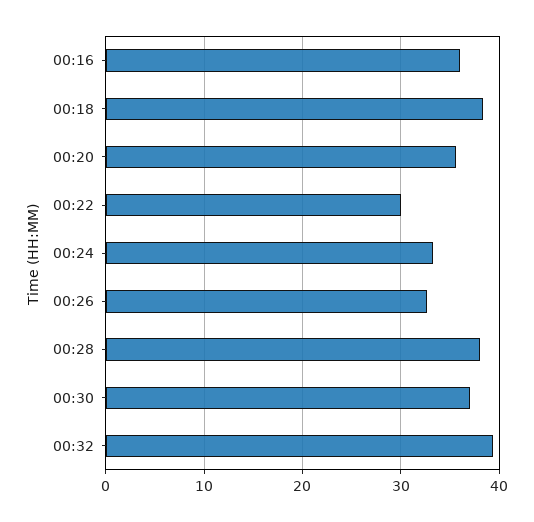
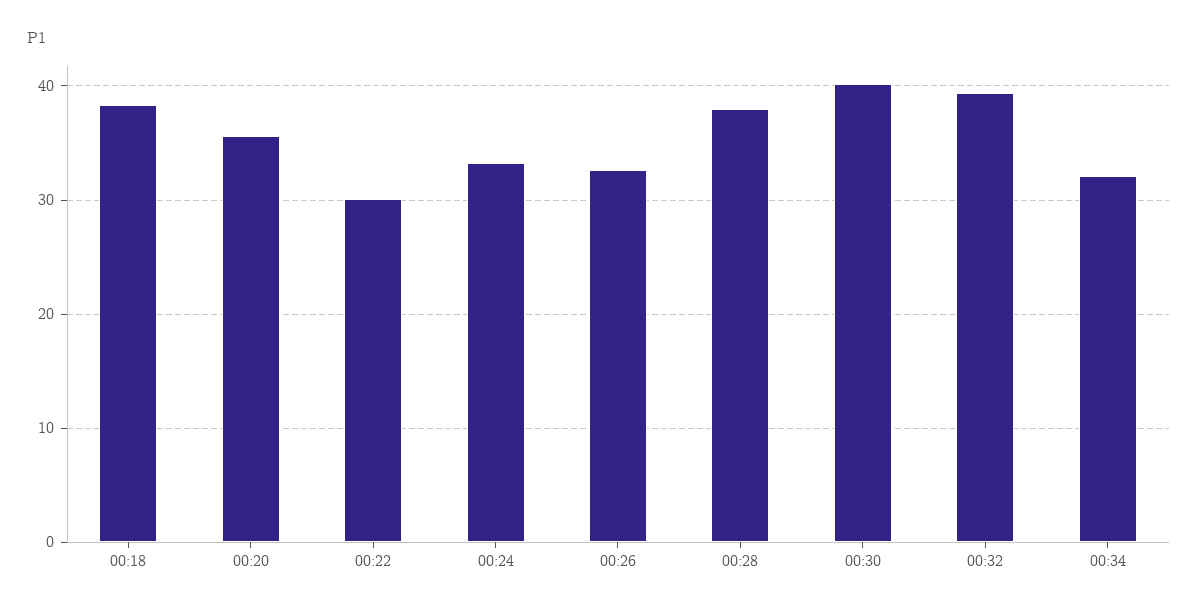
00:16: 36 -> none
00:30: 37 -> 40
00:34: none -> 32

